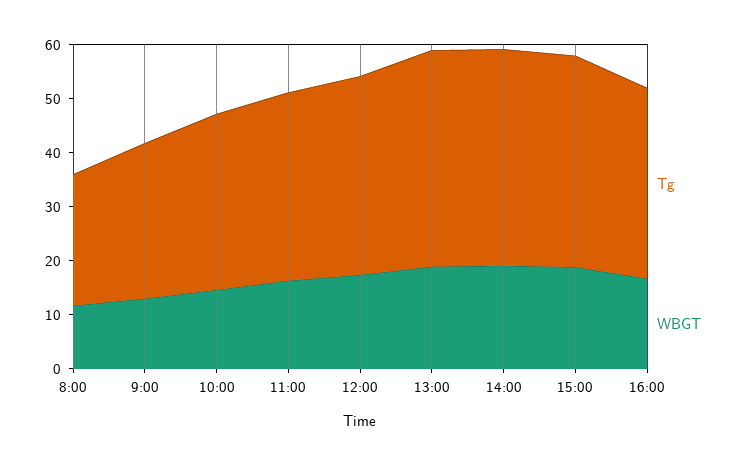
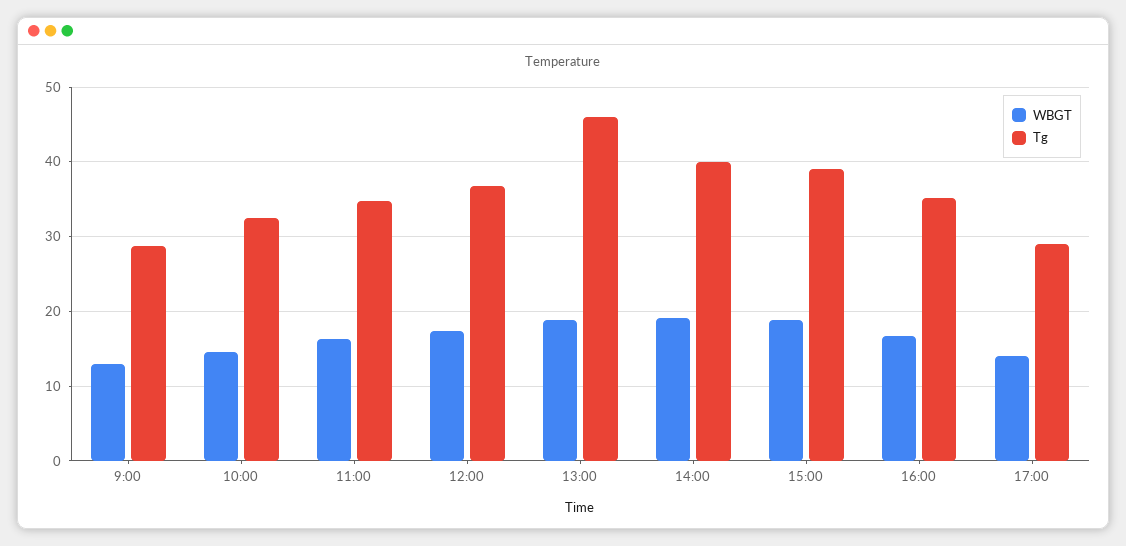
Tg, 8:00: 24 -> none
WBGT, 8:00: 12 -> none
Tg, 13:00: 40 -> 46
WBGT, 17:00: none -> 14
Tg, 17:00: none -> 29

